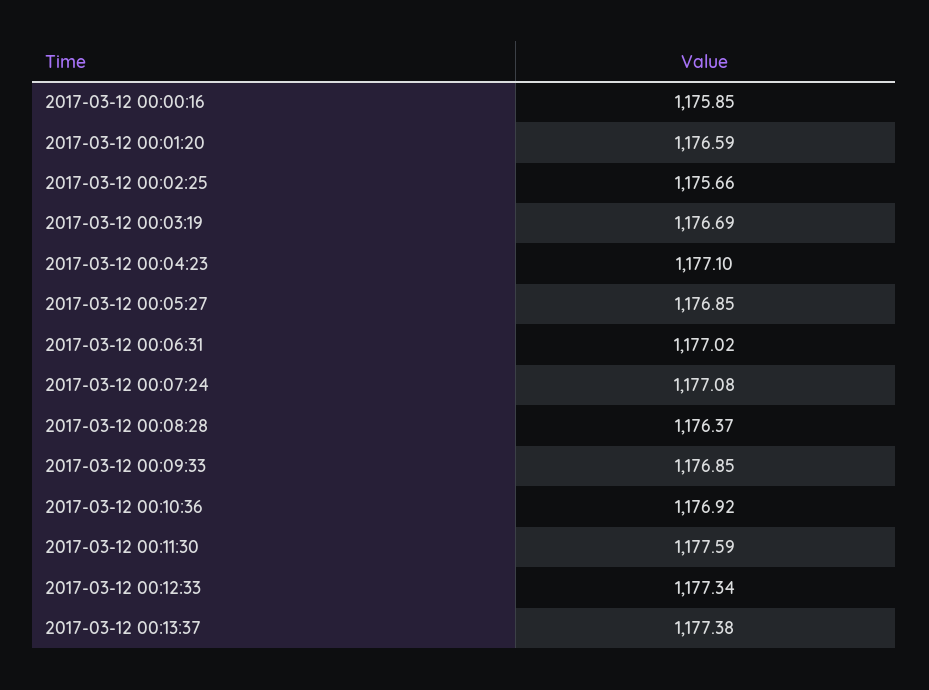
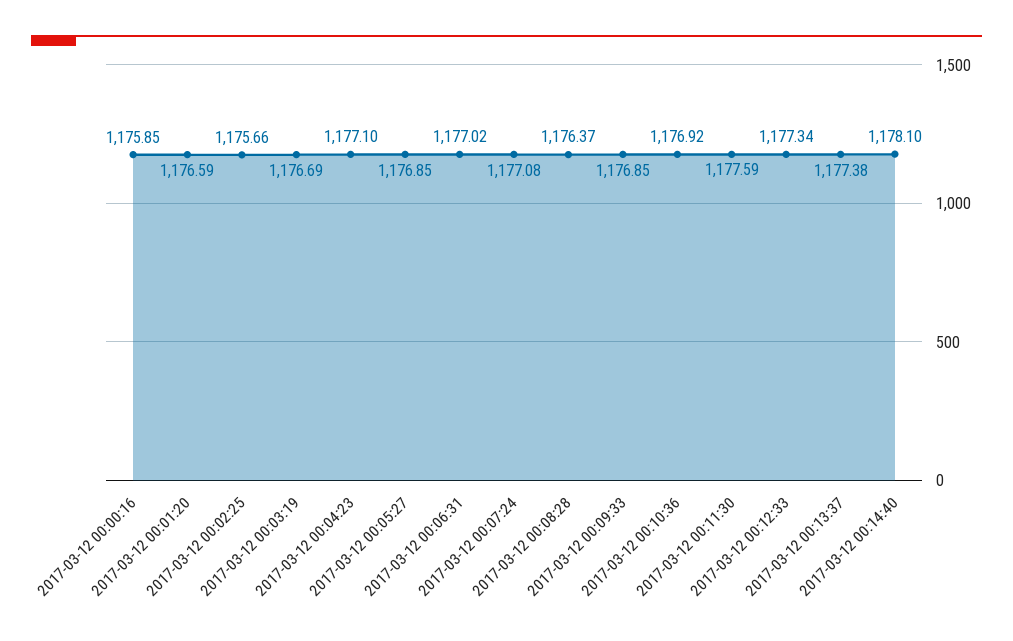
2017-03-12 00:14:40: none -> 1178.1

